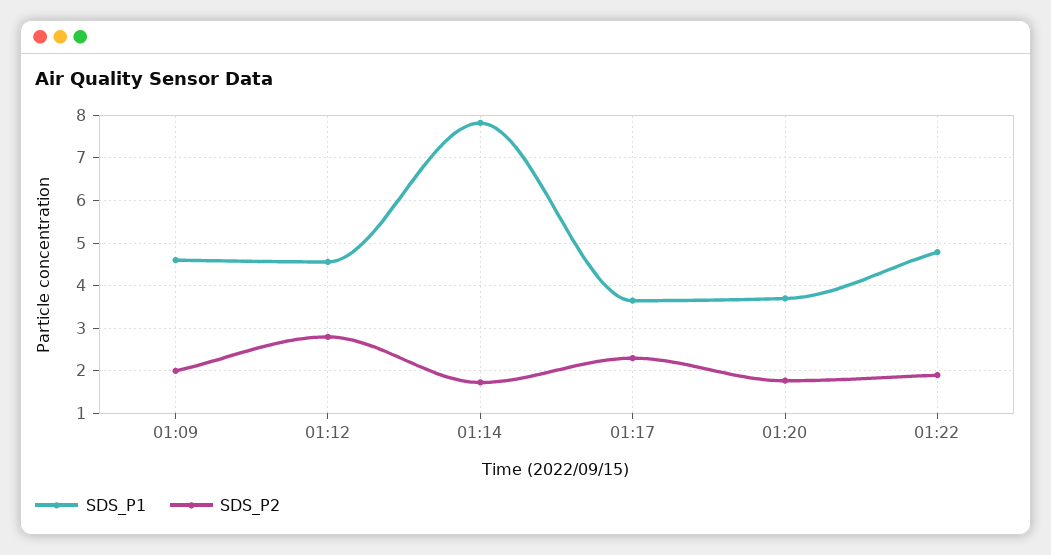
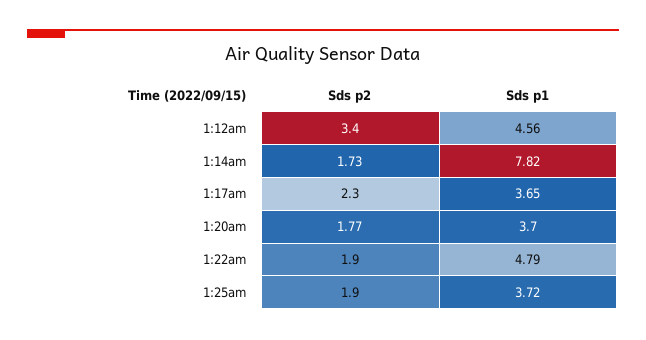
SDS_P1, 01:09: 4.6 -> none
SDS_P2, 01:09: 2 -> none
SDS_P2, 01:12: 2.8 -> 3.4
SDS_P2, 1:25am: none -> 1.9
SDS_P1, 1:25am: none -> 3.72

